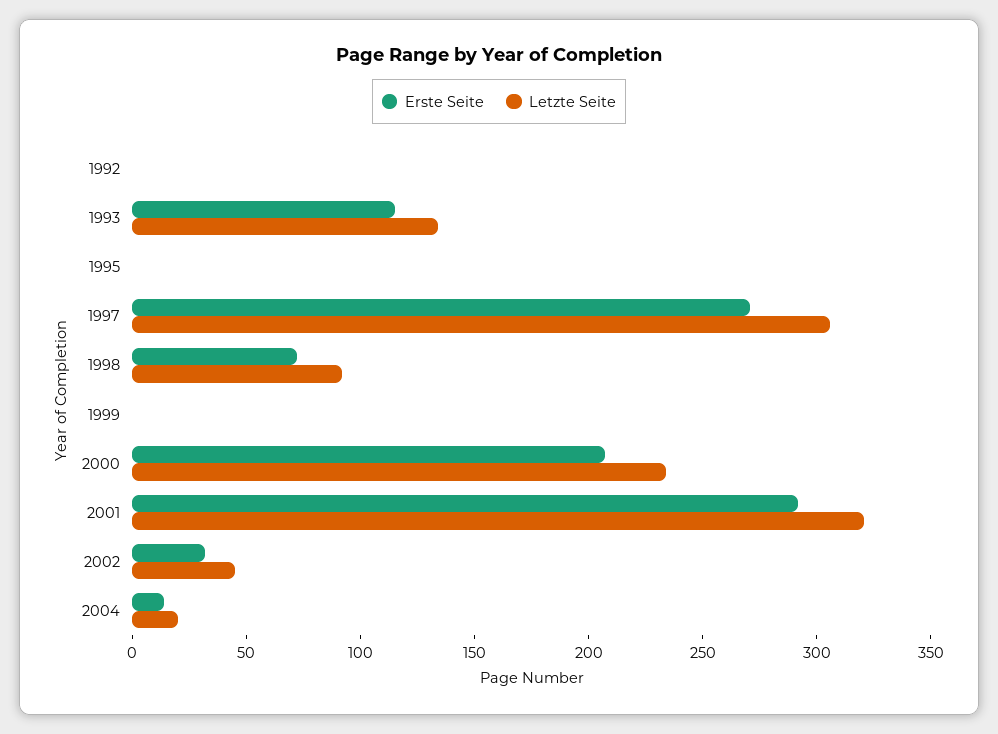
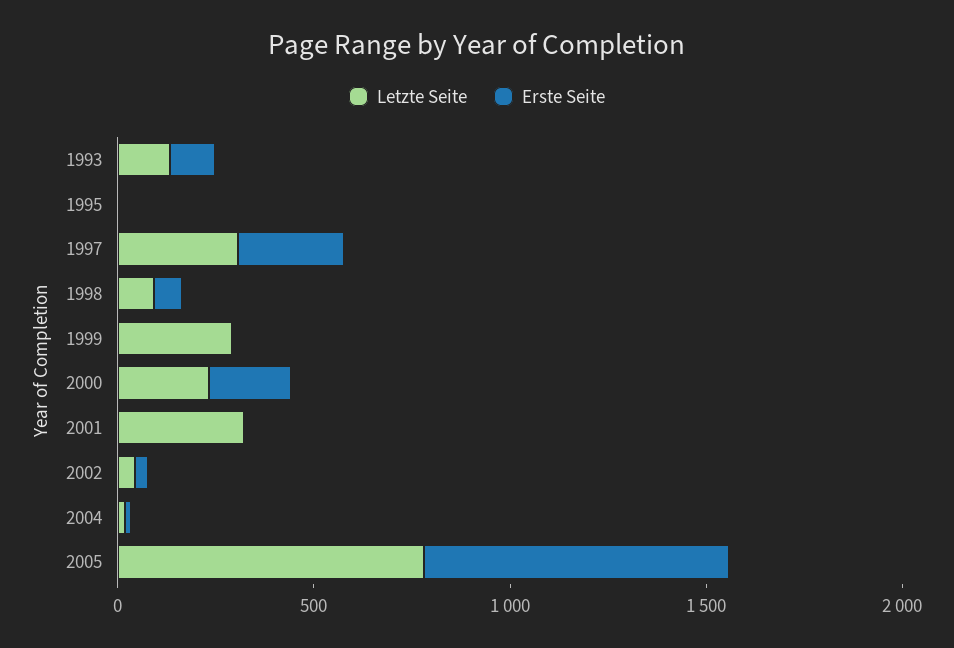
Erste Seite, 1992: 0 -> none
Letzte Seite, 1992: 0 -> none
Letzte Seite, 1999: 0 -> 300
Erste Seite, 2001: 290 -> 0
Letzte Seite, 2005: none -> 800
Erste Seite, 2005: none -> 800

